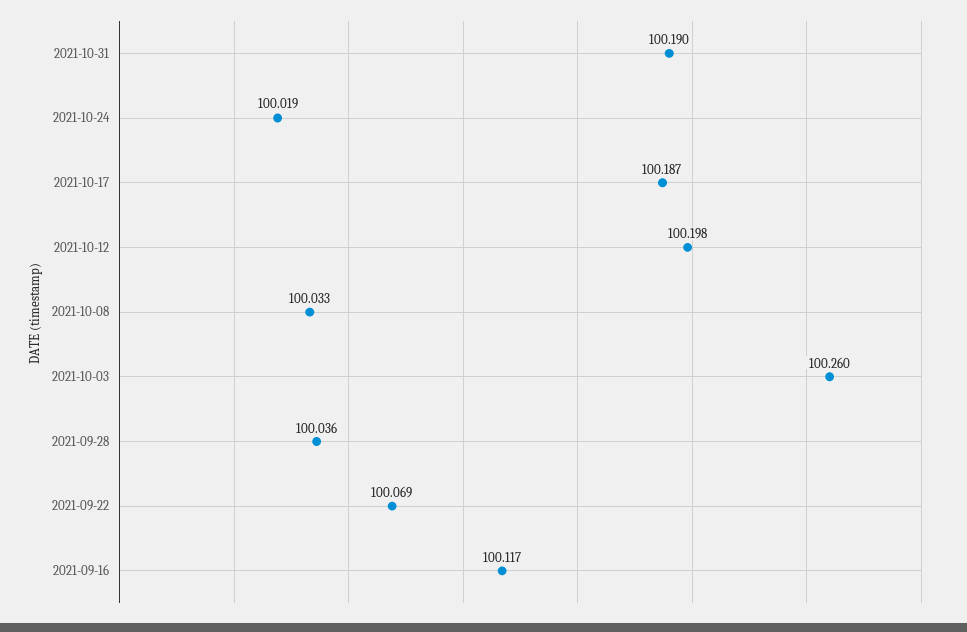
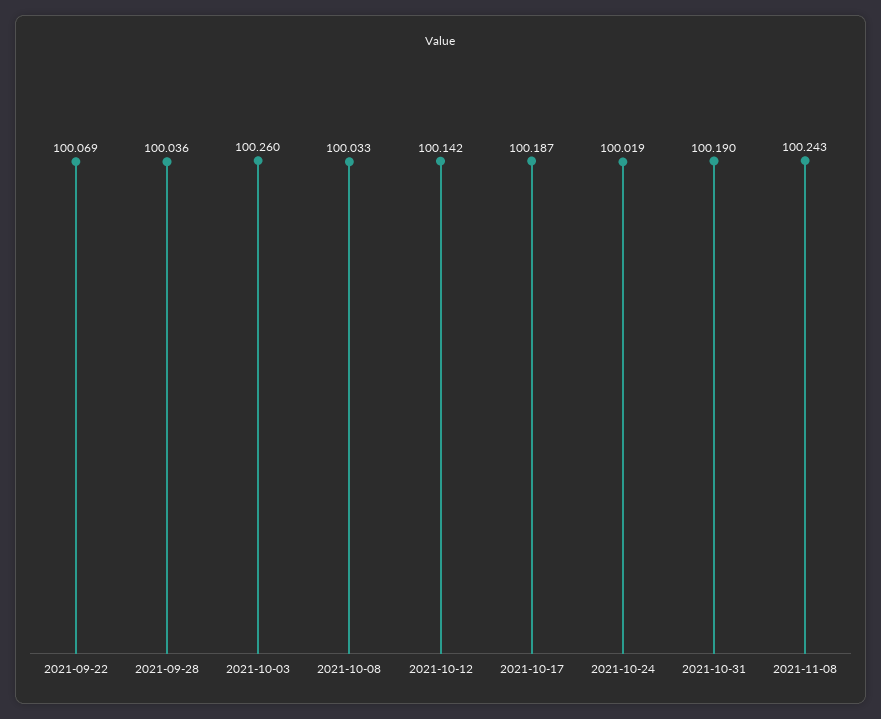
2021-10-12: 100.198 -> 100.142
2021-09-16: 100.117 -> none
2021-11-08: none -> 100.243

